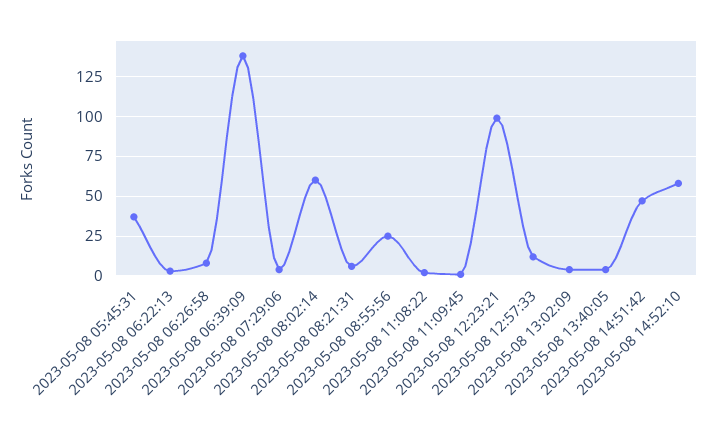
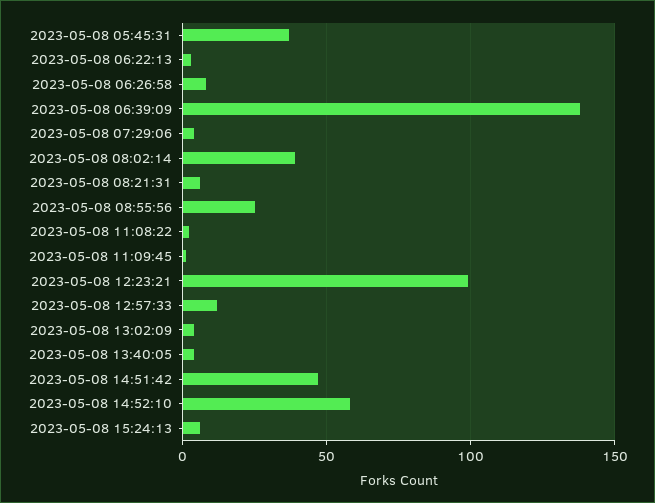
2023-05-08 08:02:14: 60 -> 40
2023-05-08 15:24:13: none -> 5

